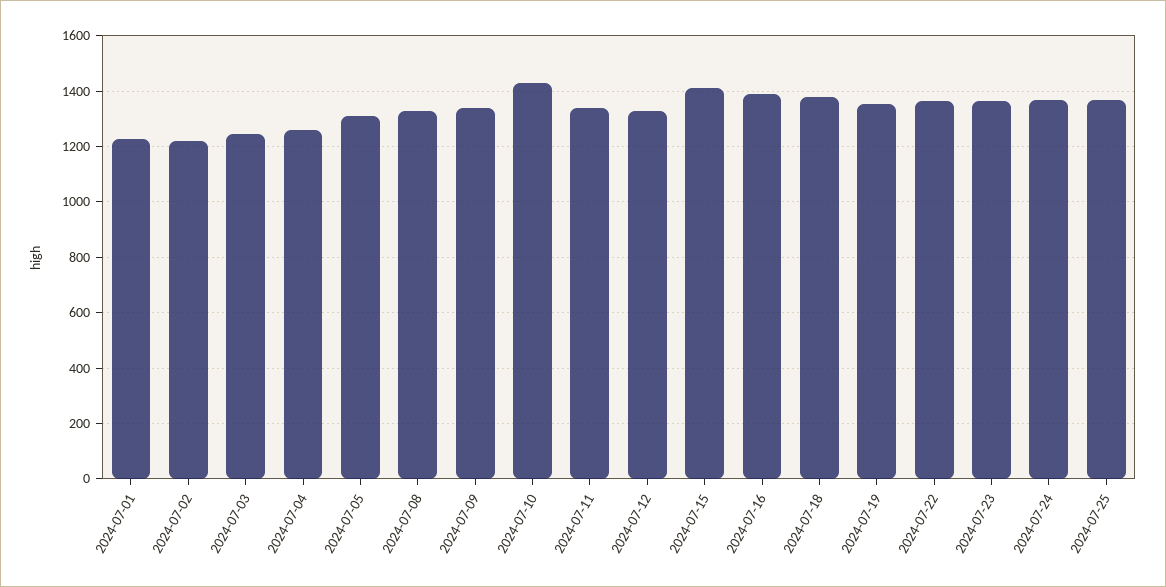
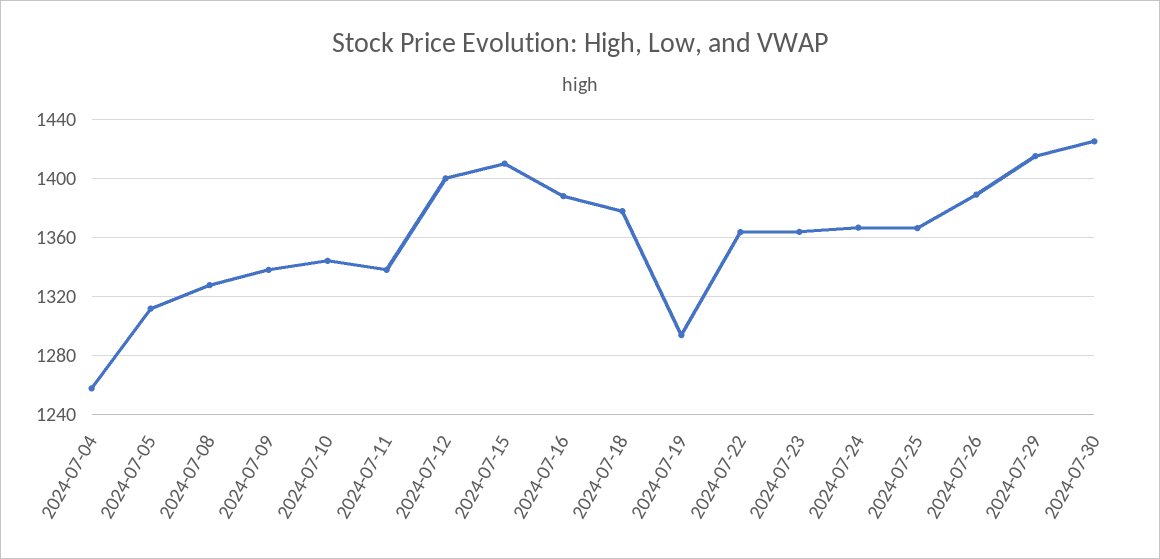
2024-07-01: 1225 -> none
2024-07-02: 1225 -> none
2024-07-03: 1250 -> none
2024-07-10: 1425 -> 1345
2024-07-12: 1325 -> 1400
2024-07-19: 1350 -> 1295
2024-07-26: none -> 1390
2024-07-29: none -> 1415
2024-07-30: none -> 1425

